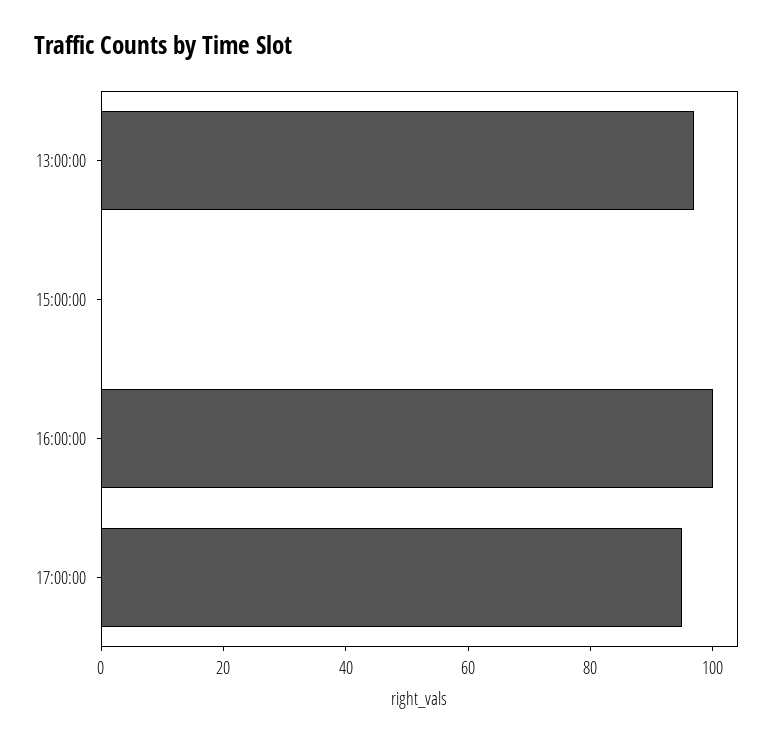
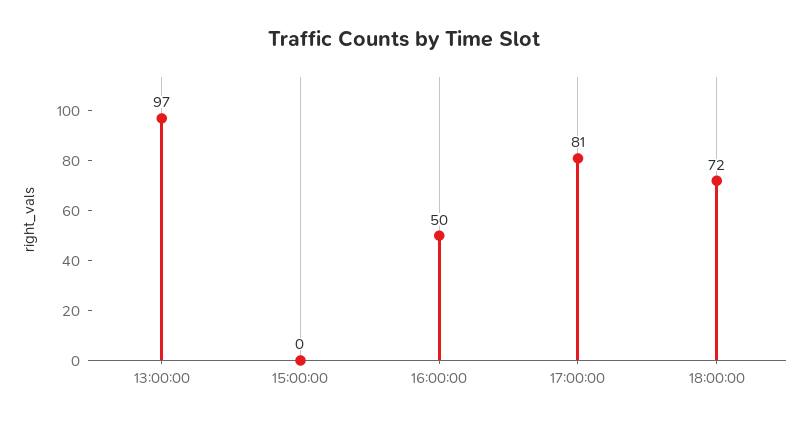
16:00:00: 100 -> 50
17:00:00: 95 -> 81
18:00:00: none -> 72

